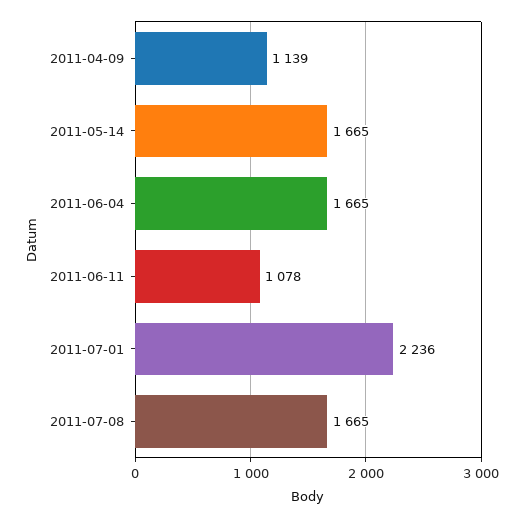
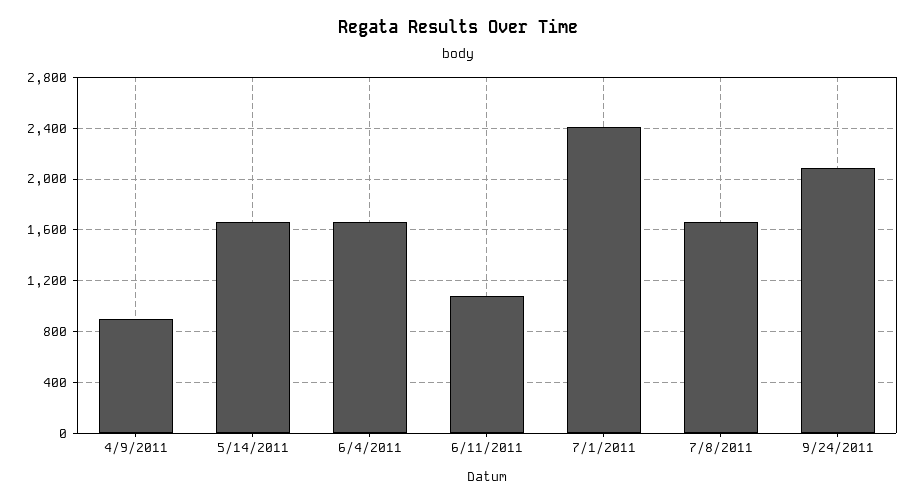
2011-04-09: 1139 -> 900
2011-07-01: 2236 -> 2400
9/24/2011: none -> 2100

